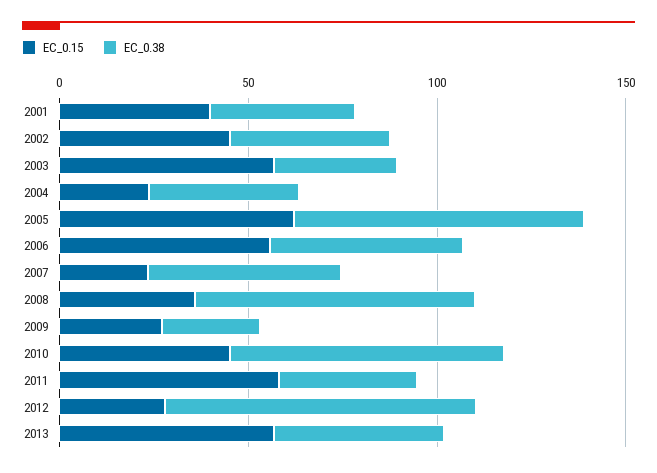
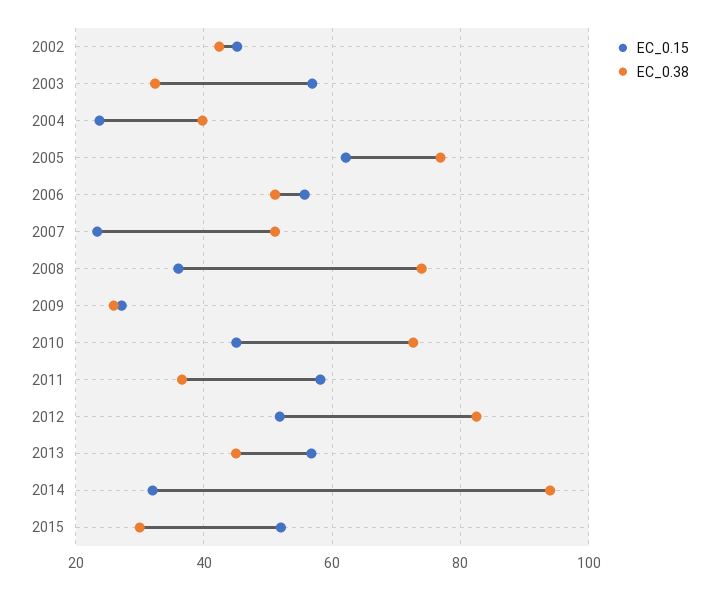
EC_0.15, 2001: 40 -> none
EC_0.38, 2001: 40 -> none
EC_0.15, 2012: 30 -> 52
EC_0.15, 2014: none -> 32
EC_0.38, 2014: none -> 94
EC_0.15, 2015: none -> 52
EC_0.38, 2015: none -> 30

